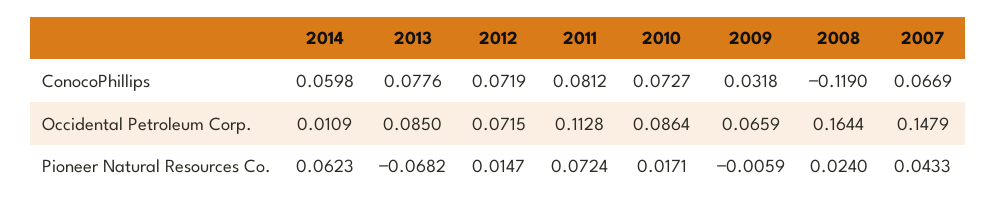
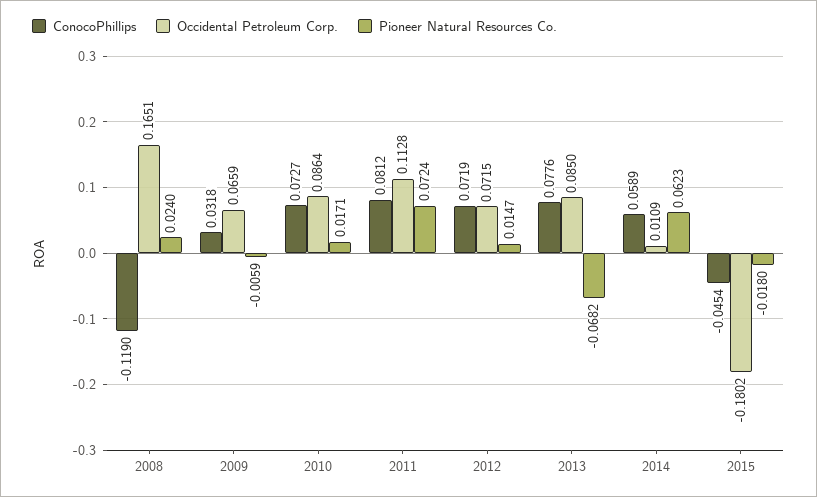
ConocoPhillips, 2014: 0.0598 -> 0.0589
ConocoPhillips, 2007: 0.0669 -> none
Occidental Petroleum Corp., 2008: 0.1644 -> 0.1651
Occidental Petroleum Corp., 2007: 0.1479 -> none
Pioneer Natural Resources Co., 2007: 0.0433 -> none
ConocoPhillips, 2015: none -> -0.0454
Occidental Petroleum Corp., 2015: none -> -0.1802
Pioneer Natural Resources Co., 2015: none -> -0.018

